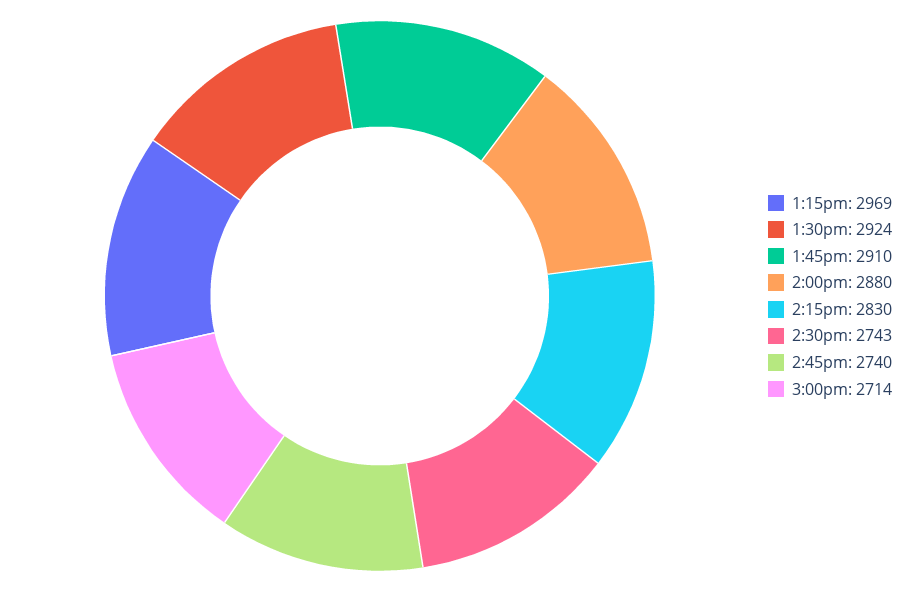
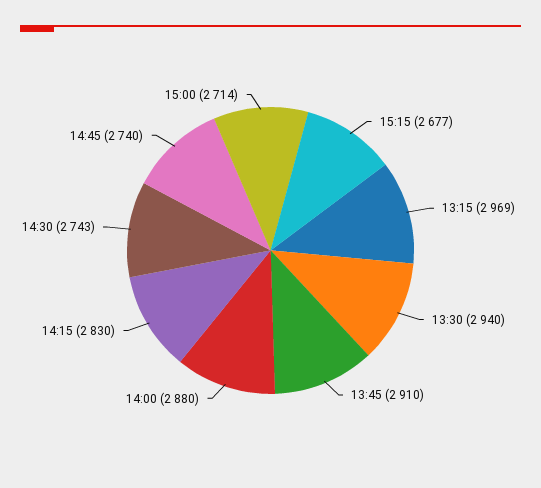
1:30pm: 2924 -> 2940
15:15: none -> 2677

